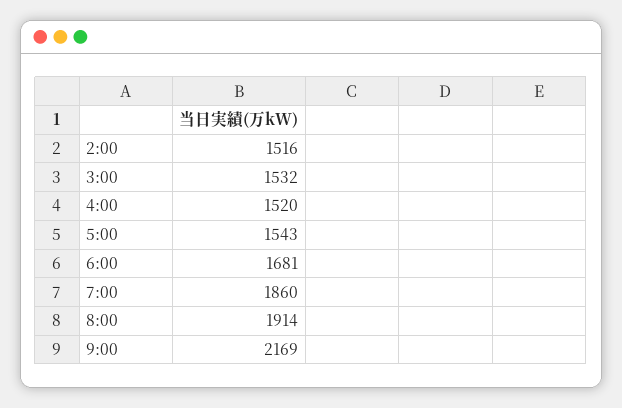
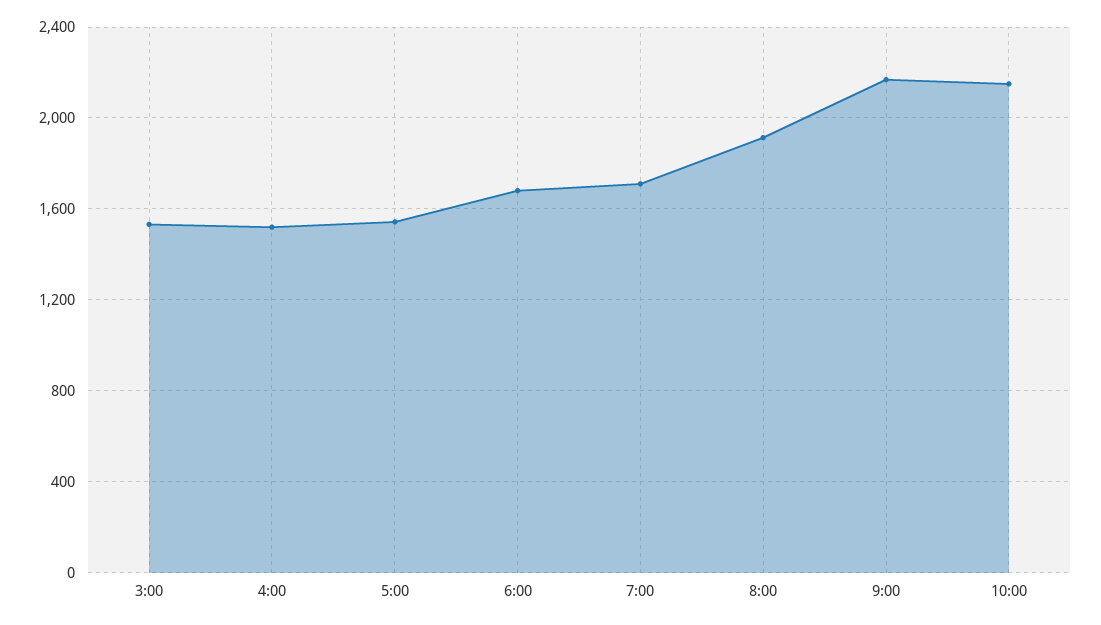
2:00: 1516 -> none
7:00: 1860 -> 1700
10:00: none -> 2150

